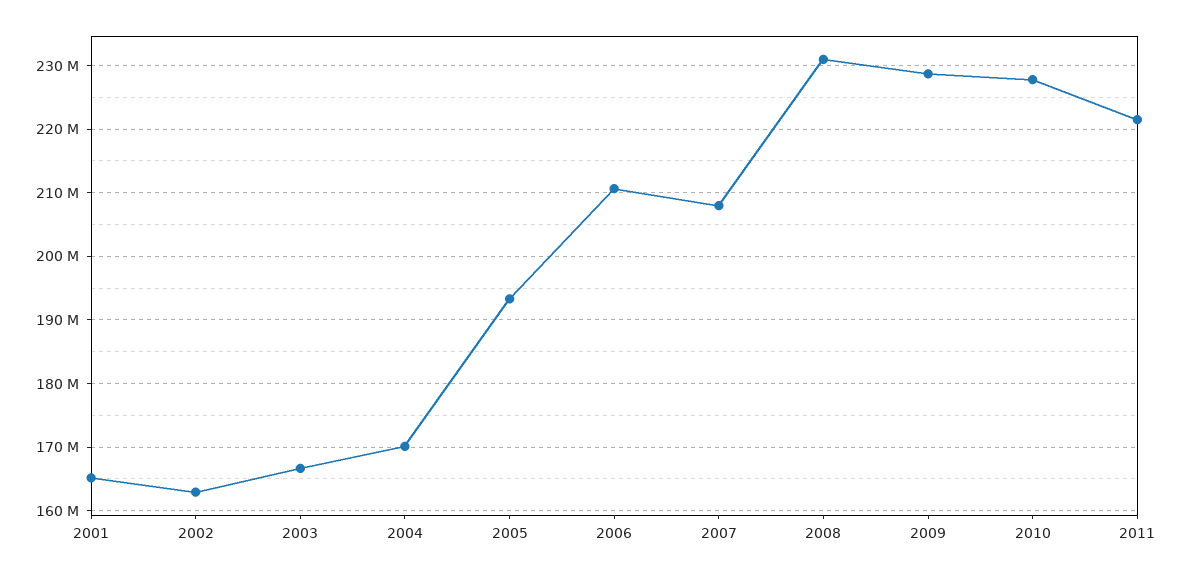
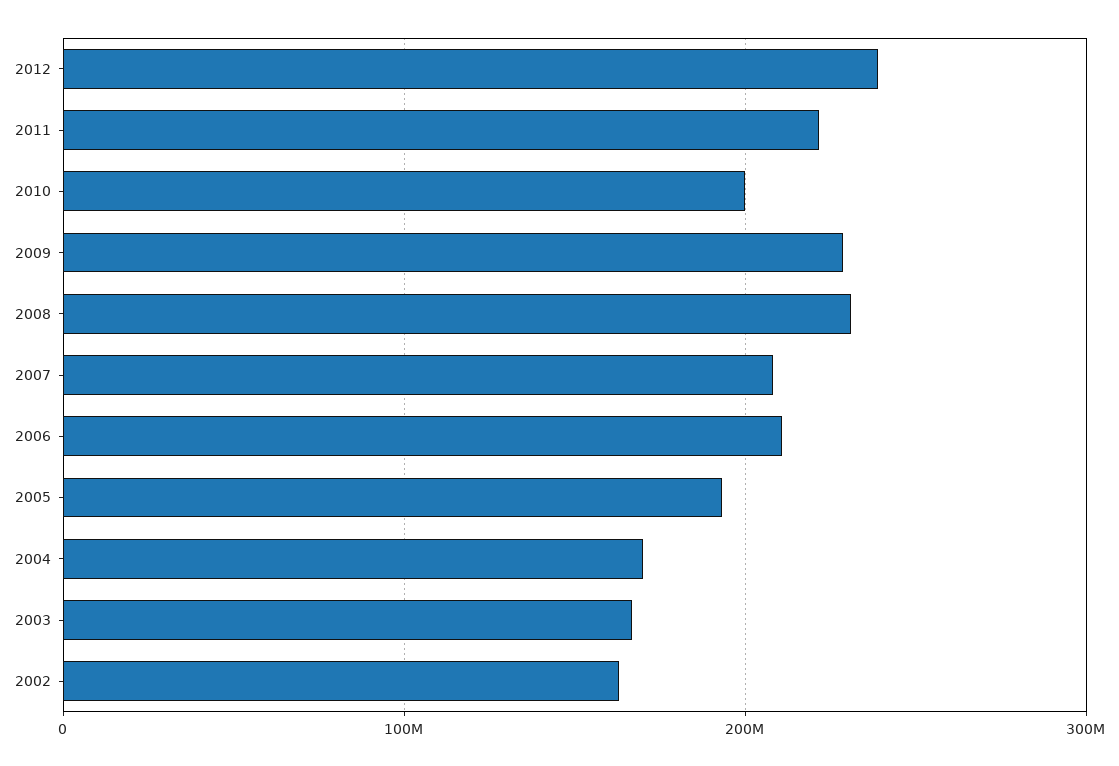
2001: 165000000 -> none
2010: 228000000 -> 200000000
2012: none -> 240000000

